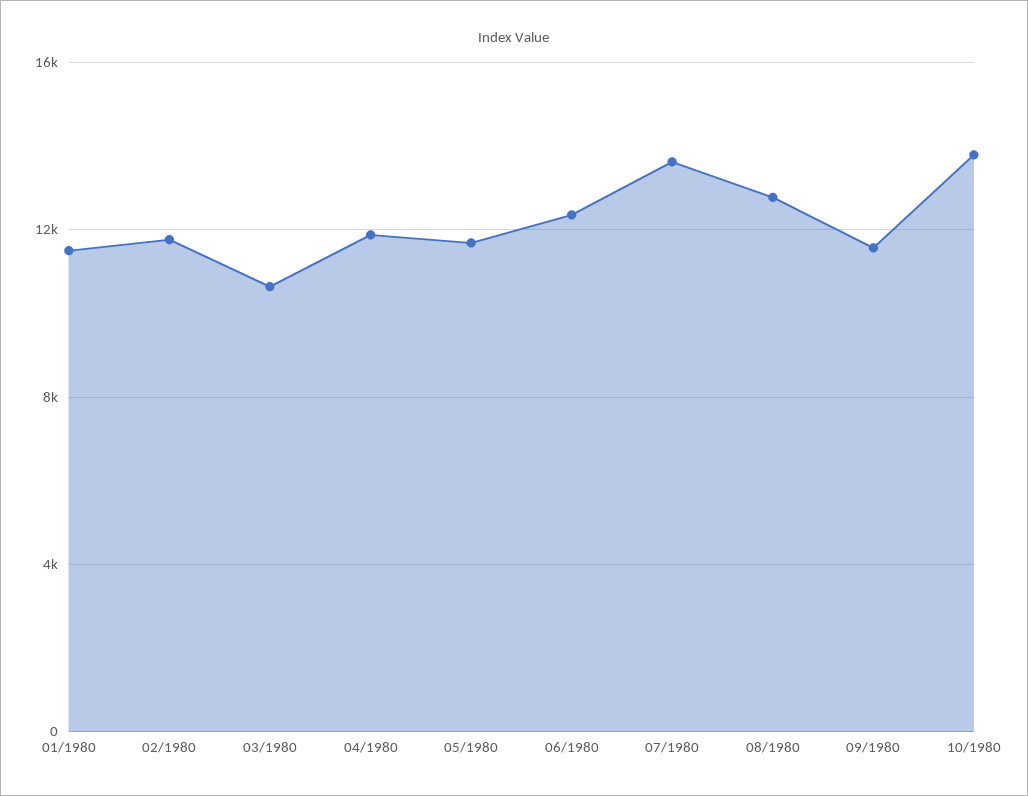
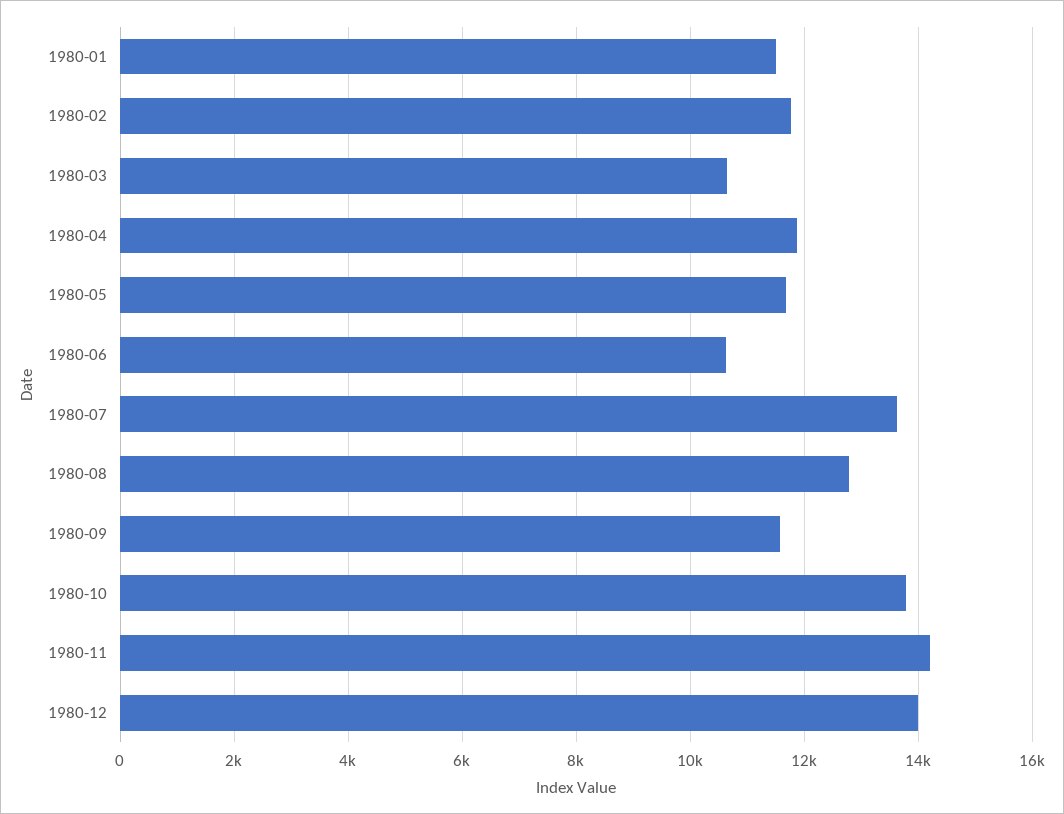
06/1980: 12500 -> 10600
1980-11: none -> 14200
1980-12: none -> 14000

